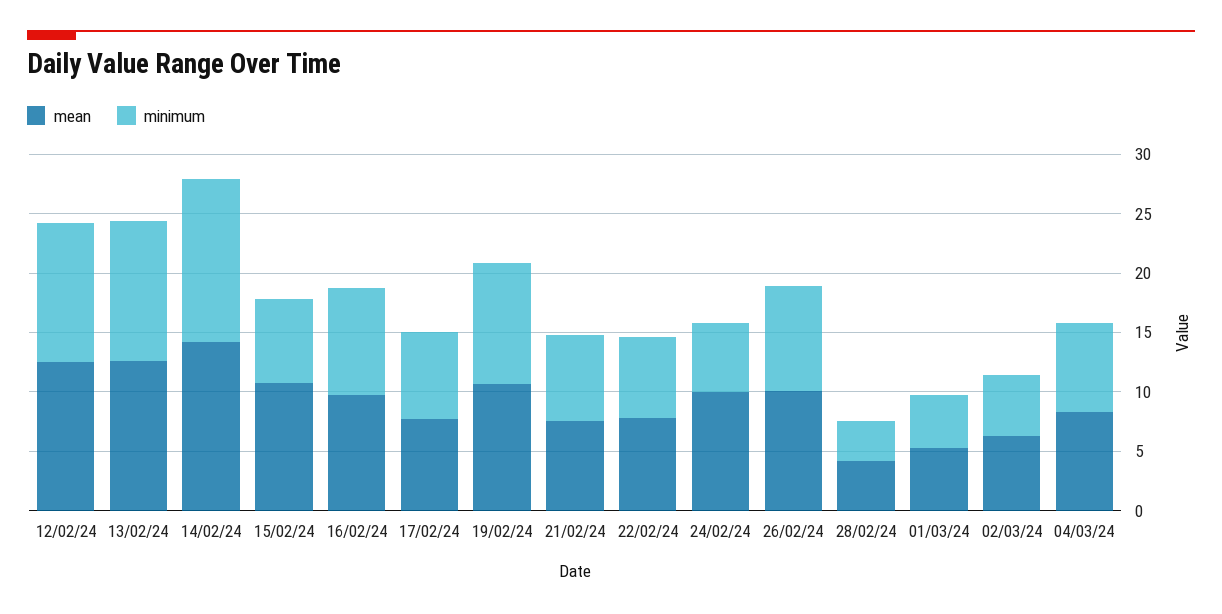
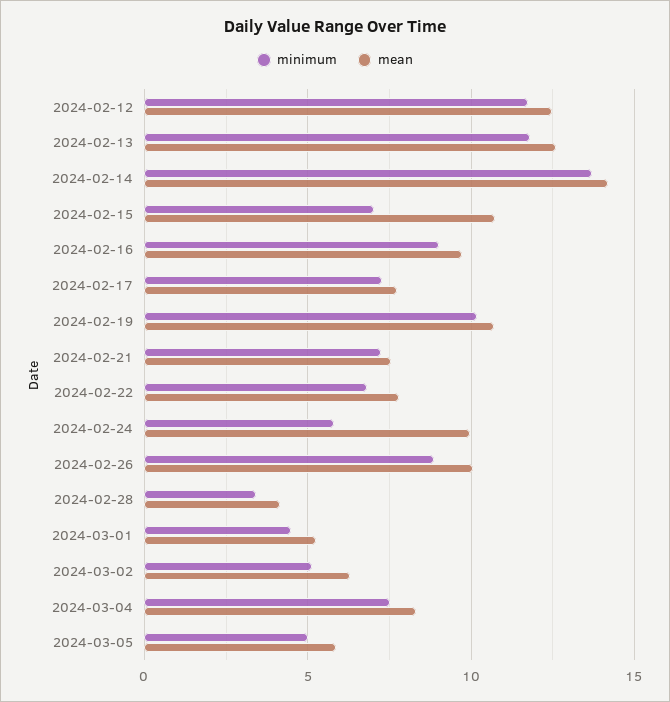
minimum, 2024-03-05: none -> 5
mean, 2024-03-05: none -> 6

